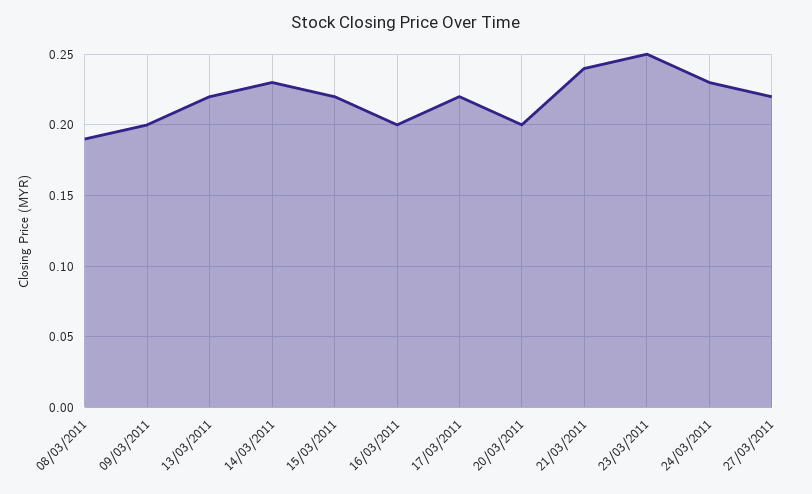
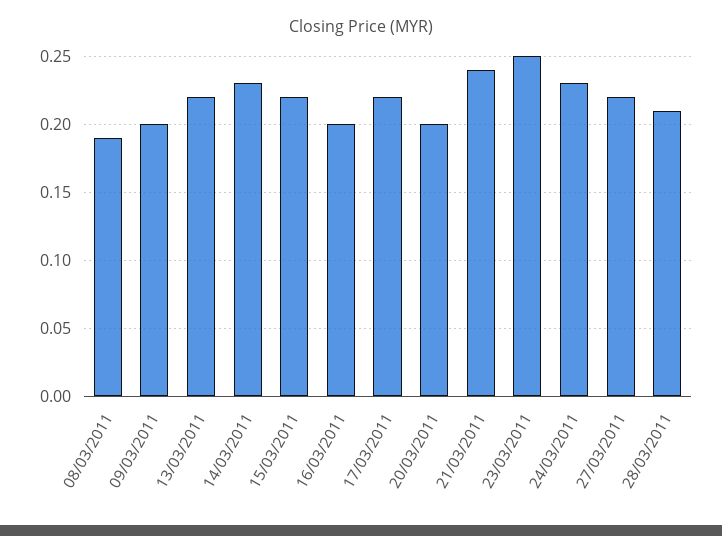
28/03/2011: none -> 0.21

